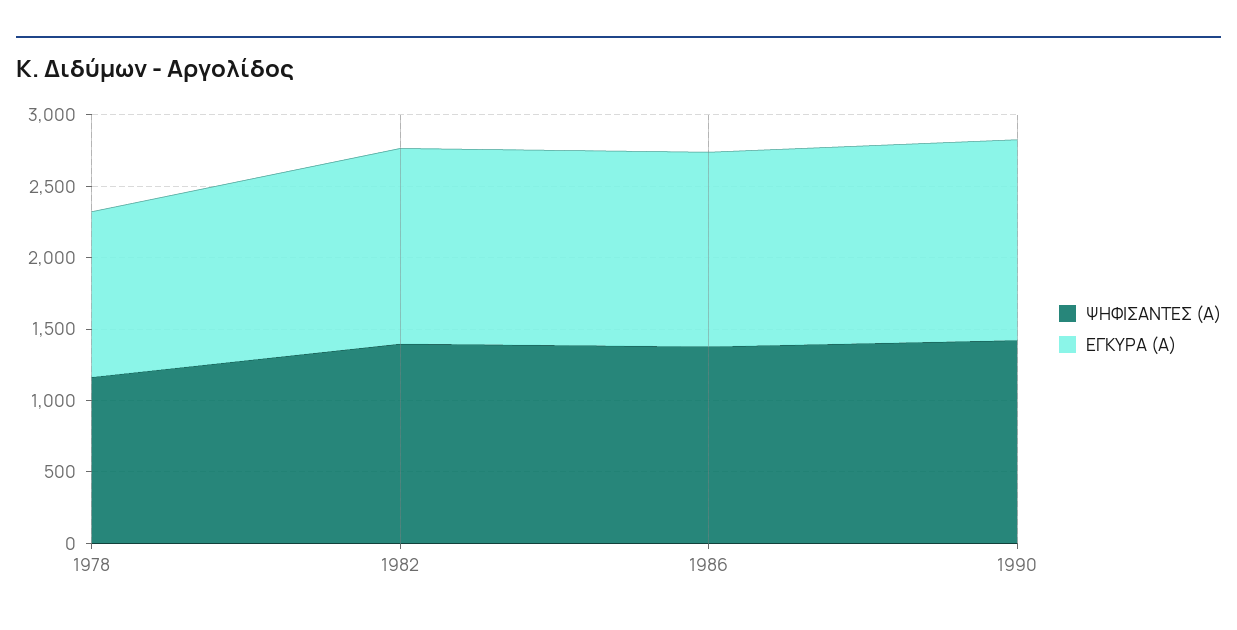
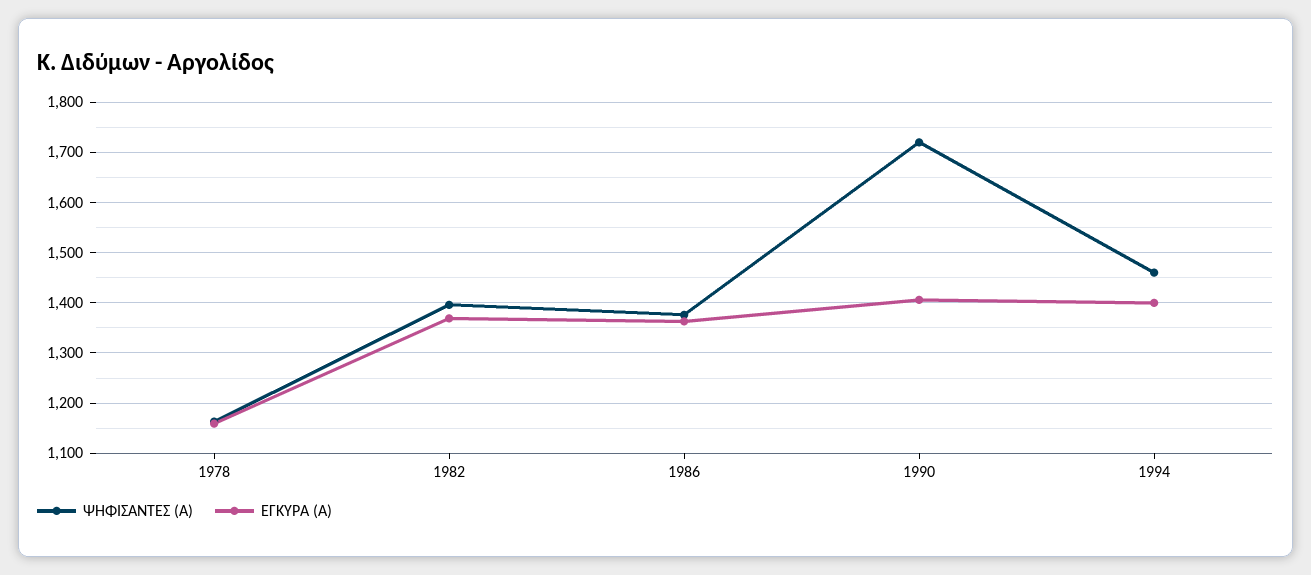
ΨΗΦΙΣΑΝΤΕΣ (Α), 1990: 1400 -> 1720
ΨΗΦΙΣΑΝΤΕΣ (Α), 1994: none -> 1460
ΕΓΚΥΡΑ (Α), 1994: none -> 1400

